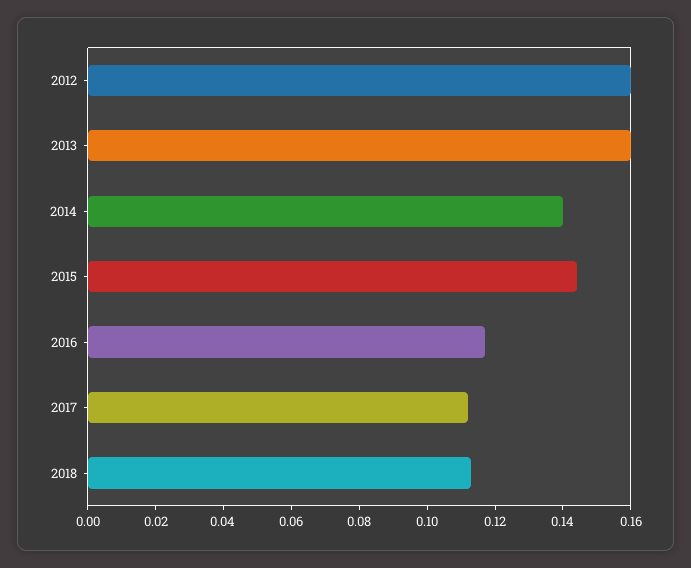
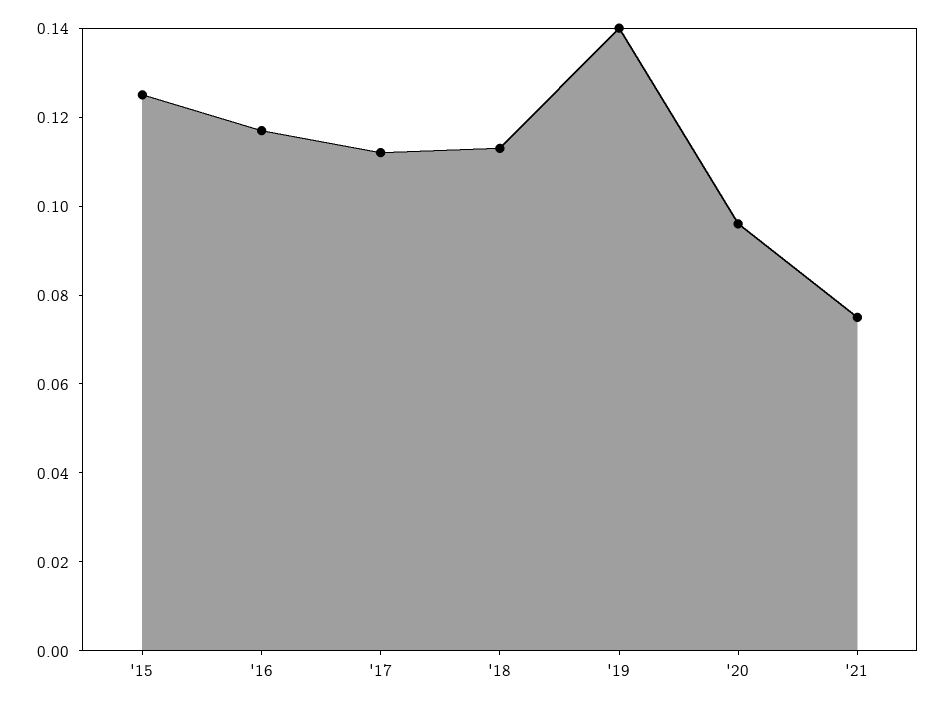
2012: 0.16 -> none
2013: 0.16 -> none
2014: 0.14 -> none
2015: 0.145 -> 0.125
'19: none -> 0.14
'20: none -> 0.095
'21: none -> 0.075

